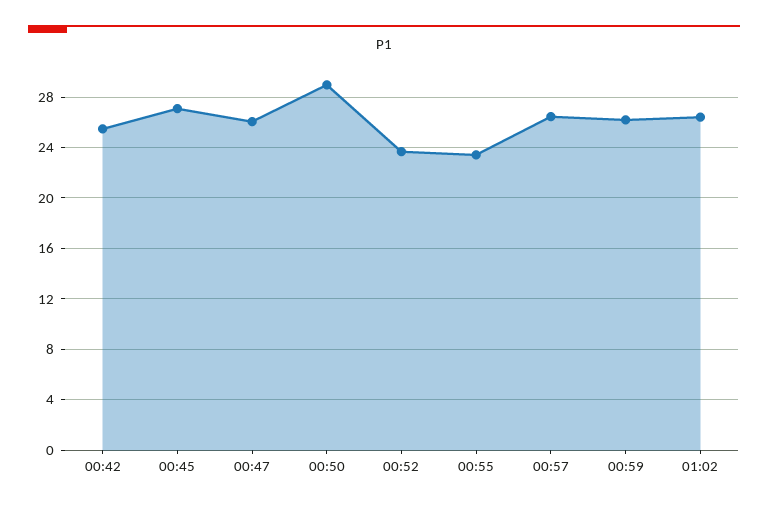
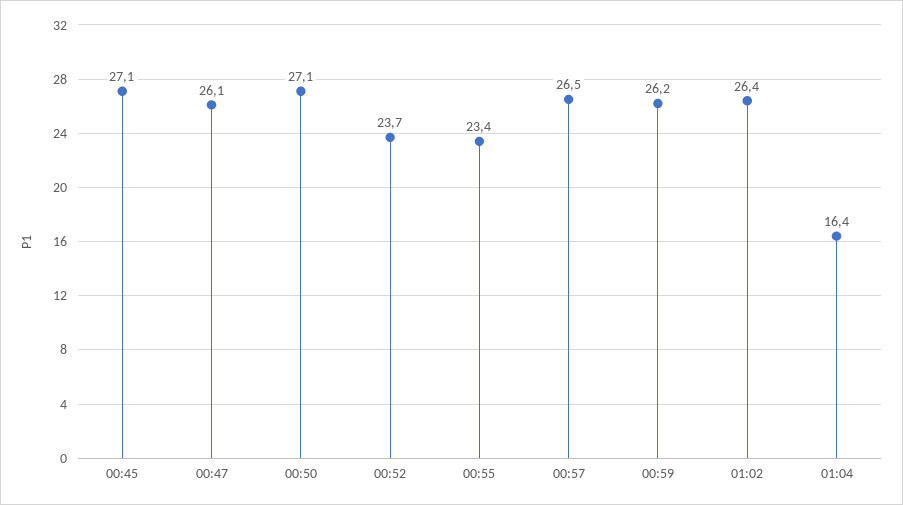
00:42: 25.5 -> none
00:50: 29 -> 27.1
01:04: none -> 16.4

